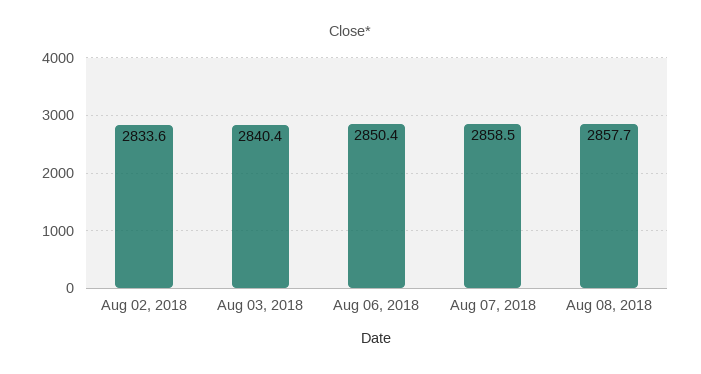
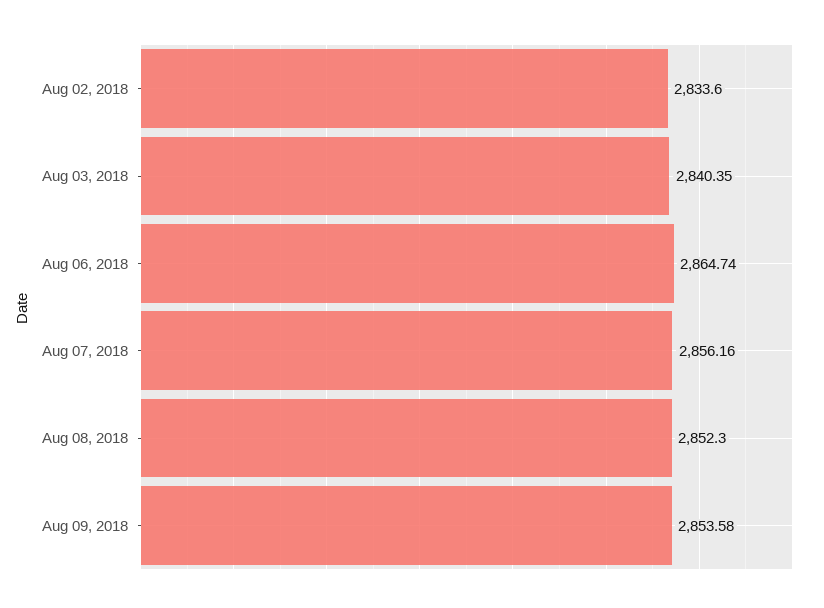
Aug 06, 2018: 2850.4 -> 2864.74
Aug 07, 2018: 2858.5 -> 2856.16
Aug 08, 2018: 2857.7 -> 2852.3
Aug 09, 2018: none -> 2853.58

